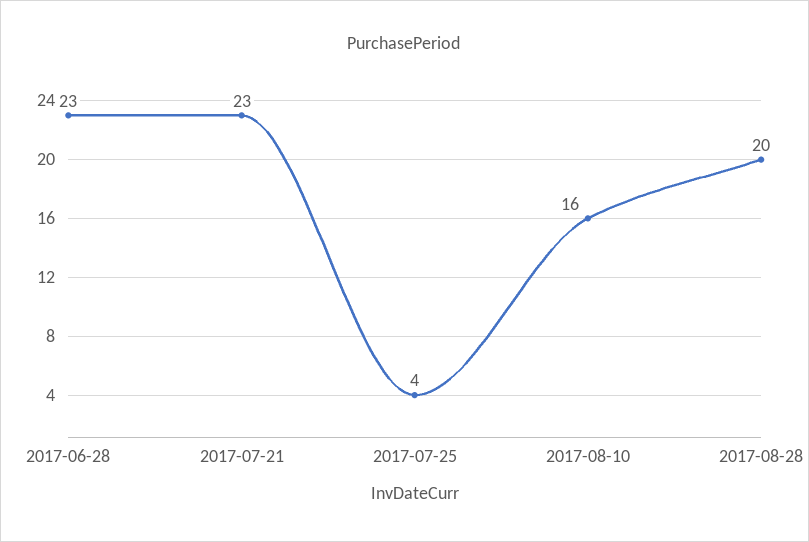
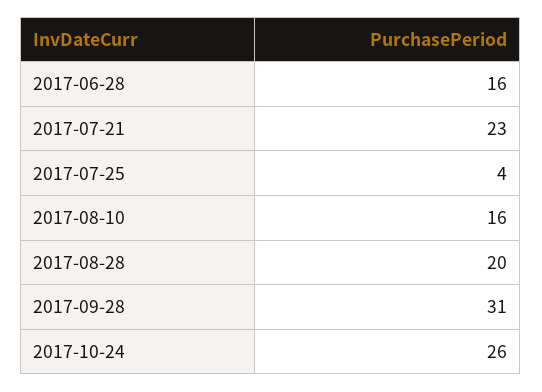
2017-06-28: 23 -> 16
2017-09-28: none -> 31
2017-10-24: none -> 26

